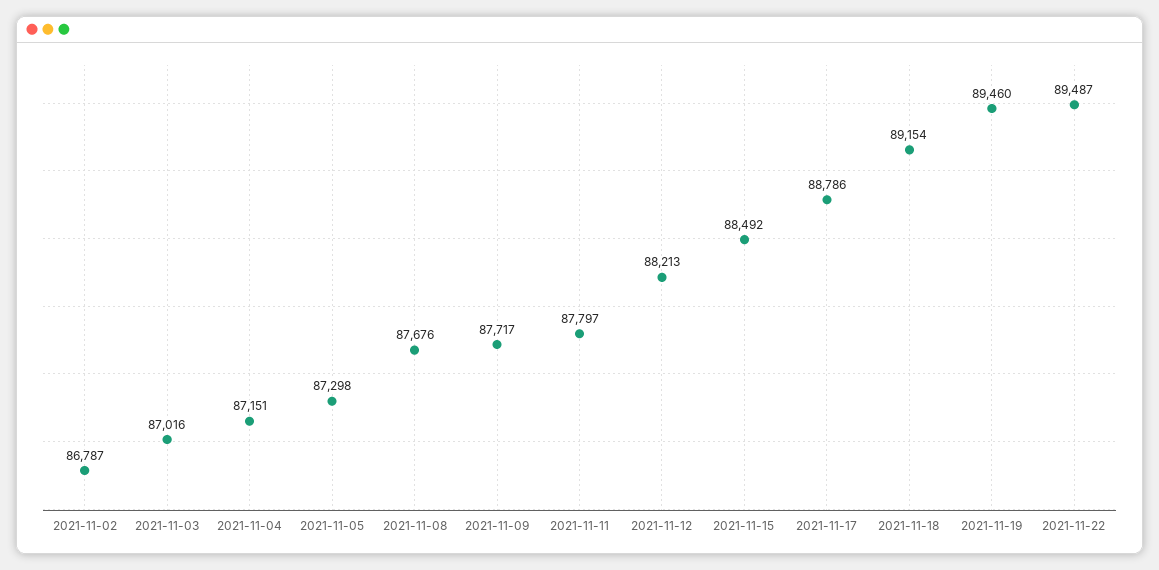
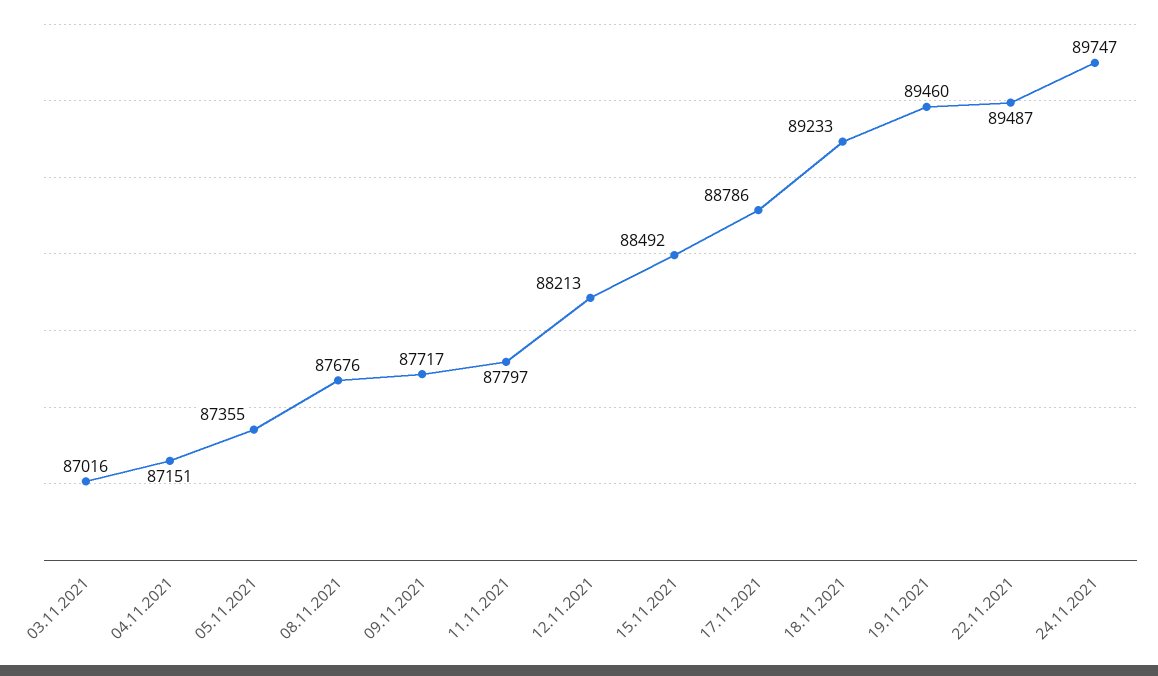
2021-11-02: 86787 -> none
2021-11-05: 87298 -> 87355
2021-11-18: 89154 -> 89233
24.11.2021: none -> 89747

